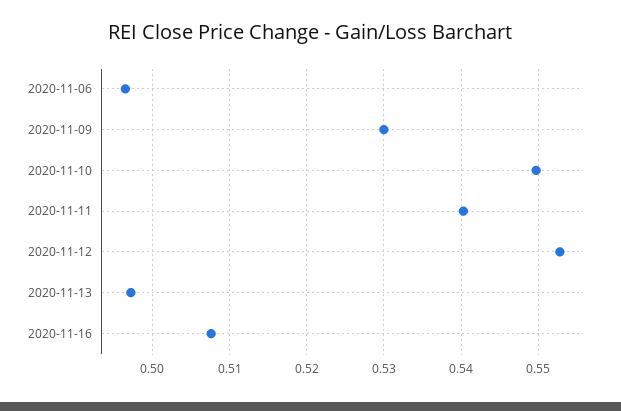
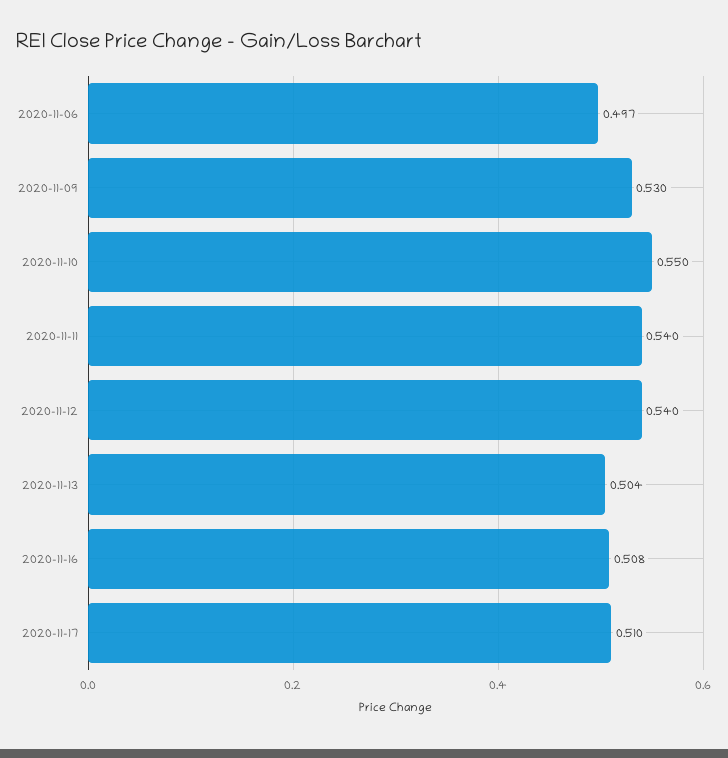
2020-11-12: 0.553 -> 0.54
2020-11-13: 0.497 -> 0.504
2020-11-17: none -> 0.51

